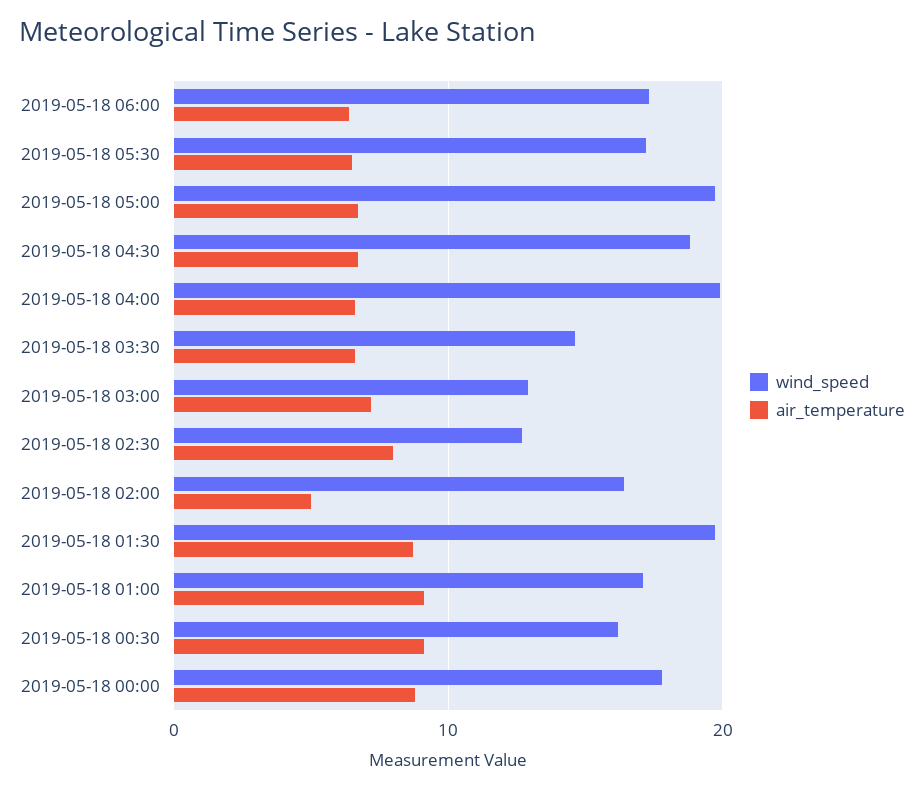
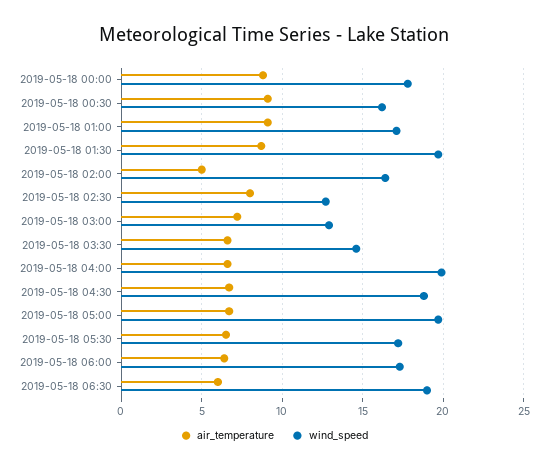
air_temperature, 2019-05-18 06:30: none -> 6
wind_speed, 2019-05-18 06:30: none -> 19

